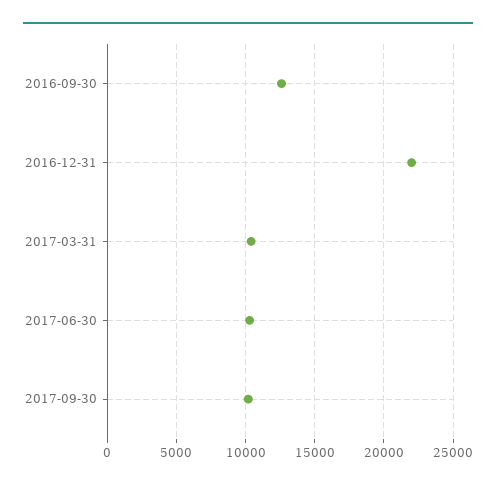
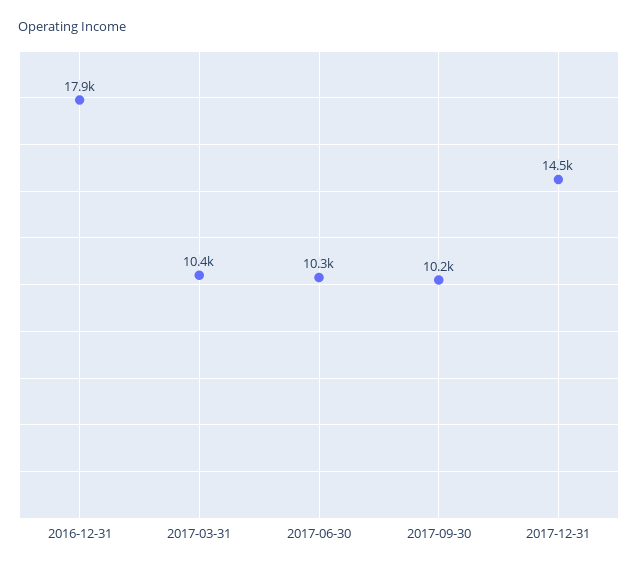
2016-09-30: 12500 -> none
2016-12-31: 22000 -> 17900
2017-12-31: none -> 14500

